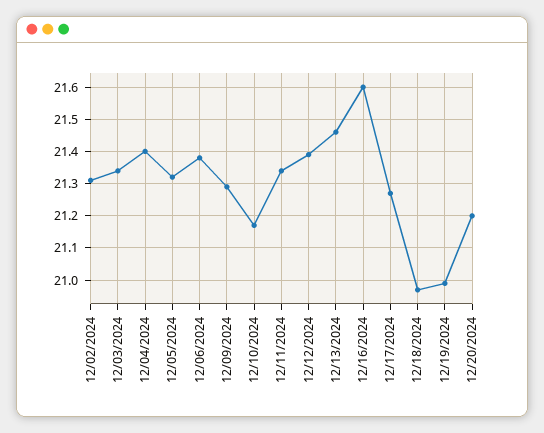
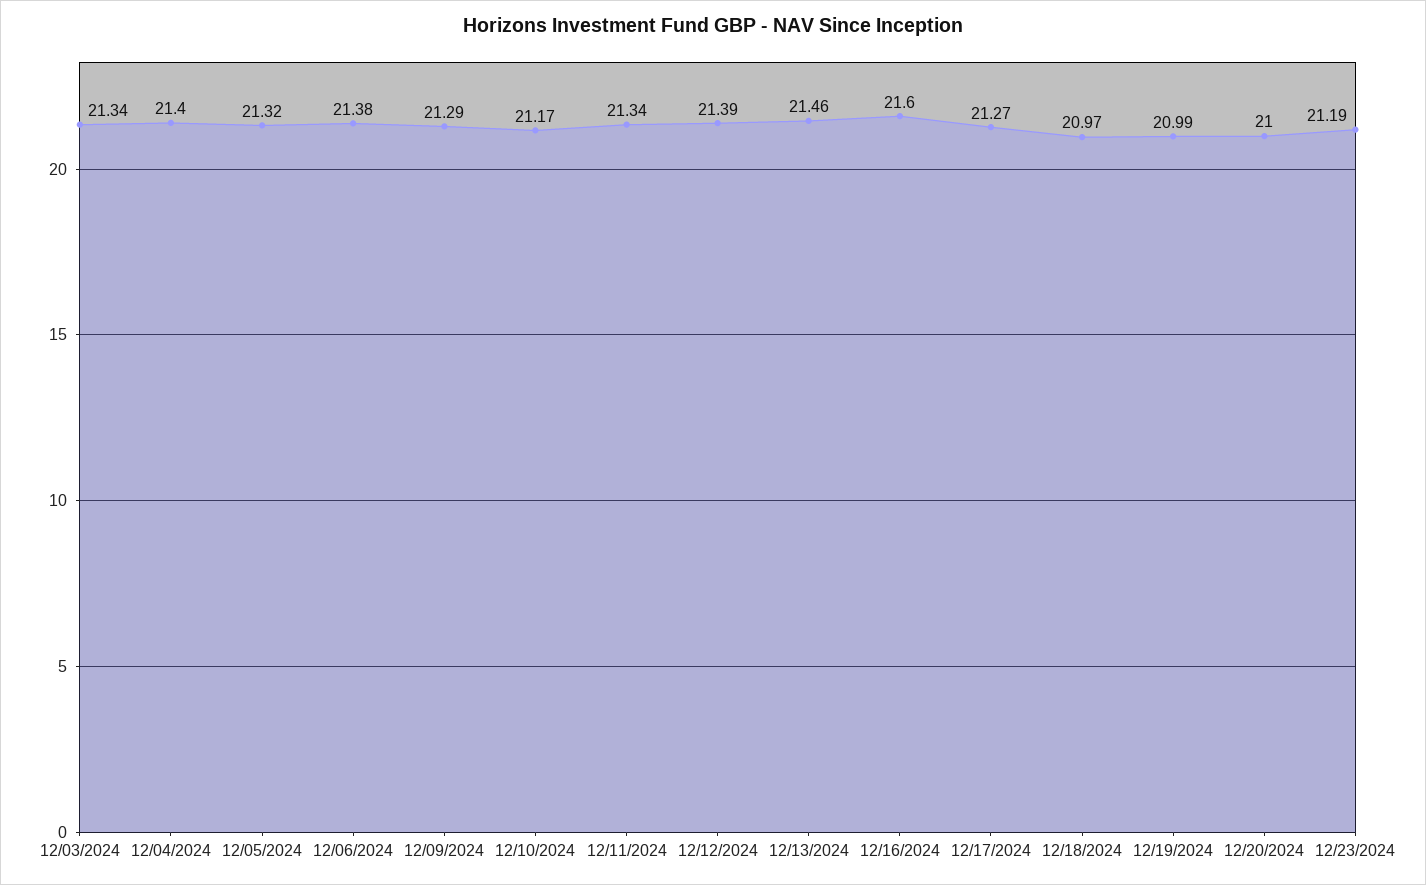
12/02/2024: 21.3 -> none
12/20/2024: 21.2 -> 21
12/23/2024: none -> 21.19

